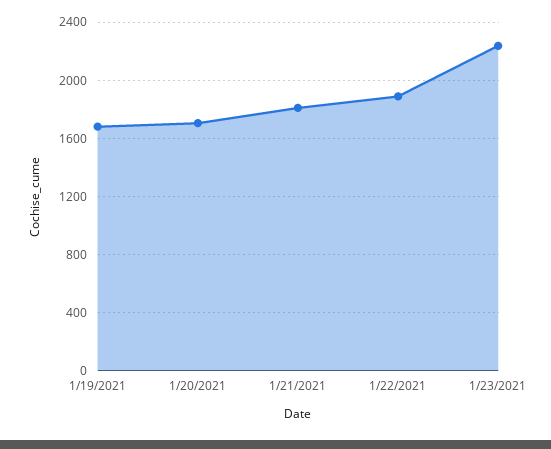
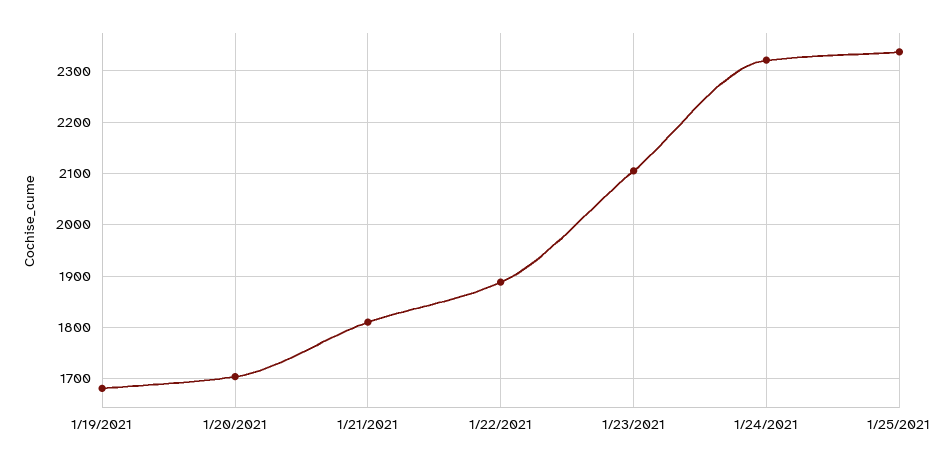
1/23/2021: 2250 -> 2100
1/24/2021: none -> 2320
1/25/2021: none -> 2340

